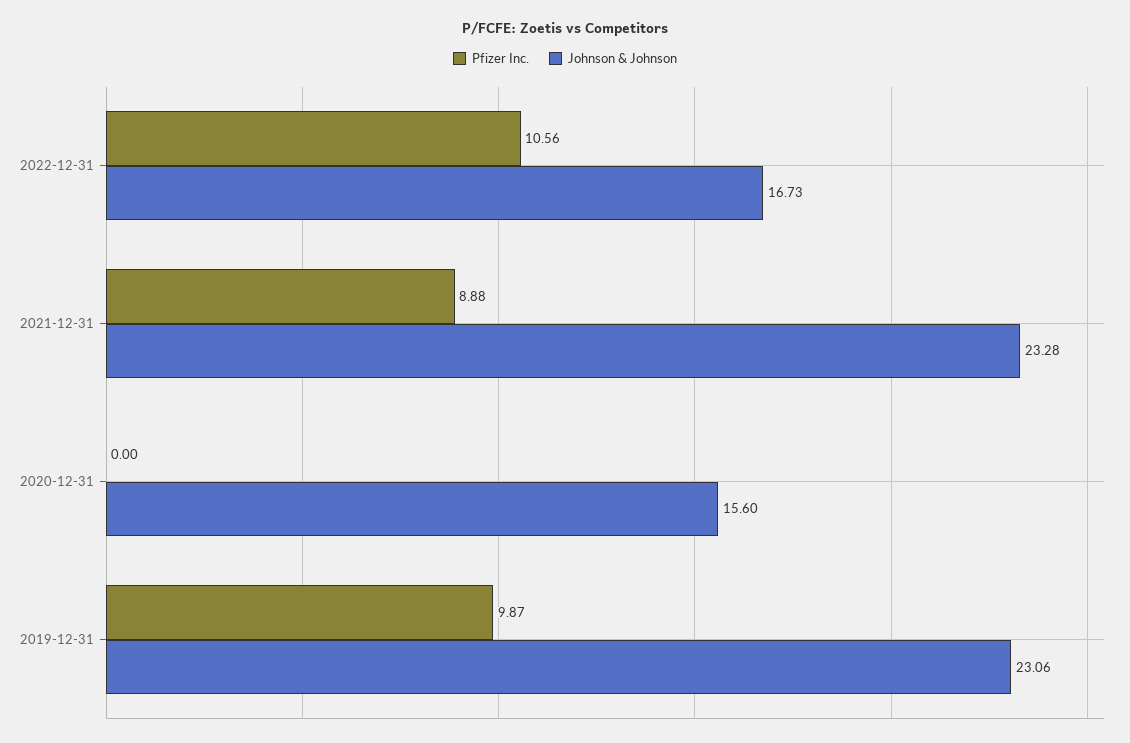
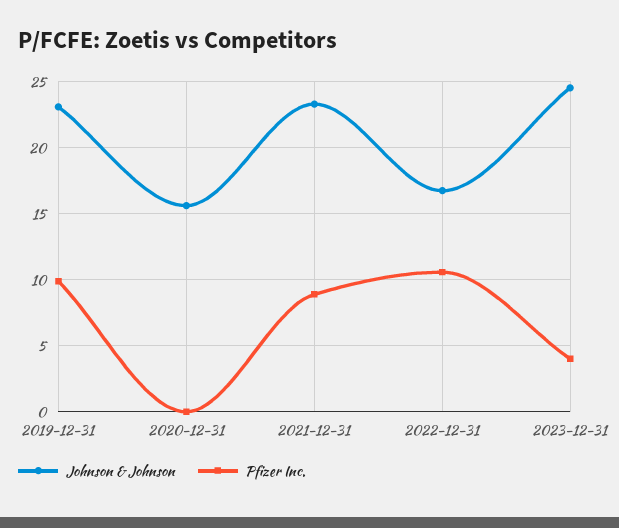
Johnson & Johnson, 2023-12-31: none -> 24.5
Pfizer Inc., 2023-12-31: none -> 4

